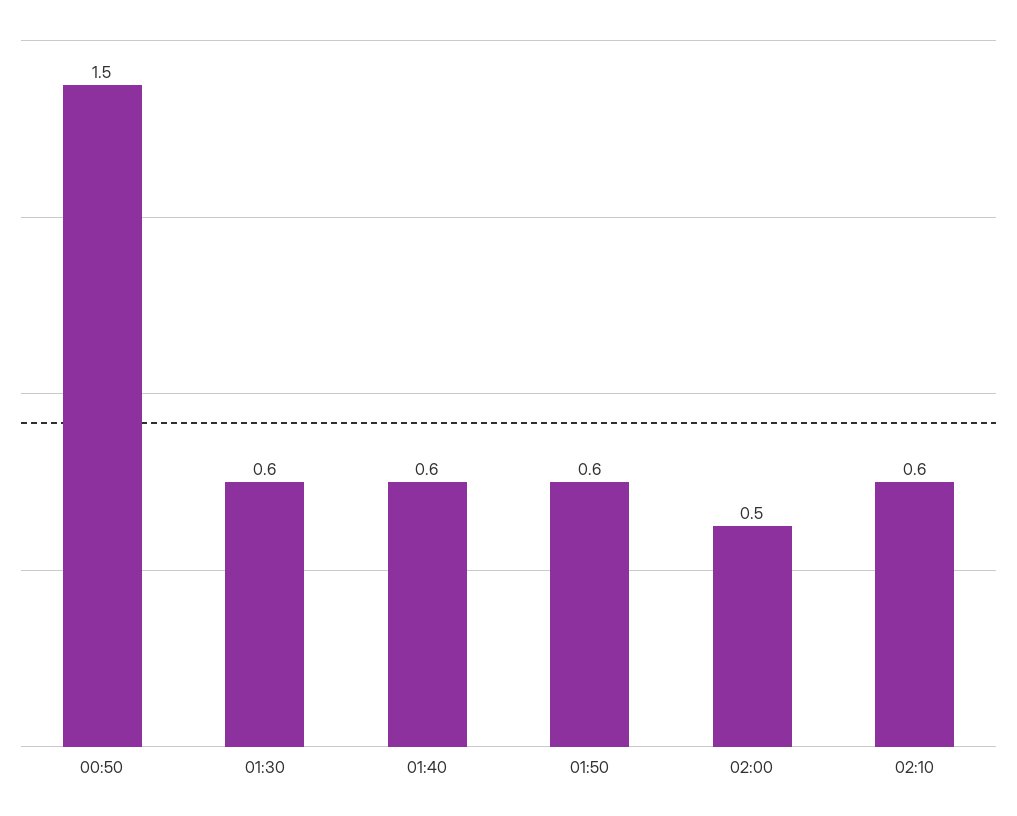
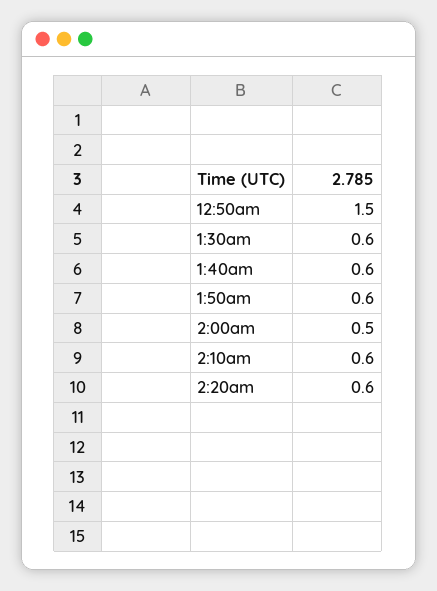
2:20am: none -> 0.6

